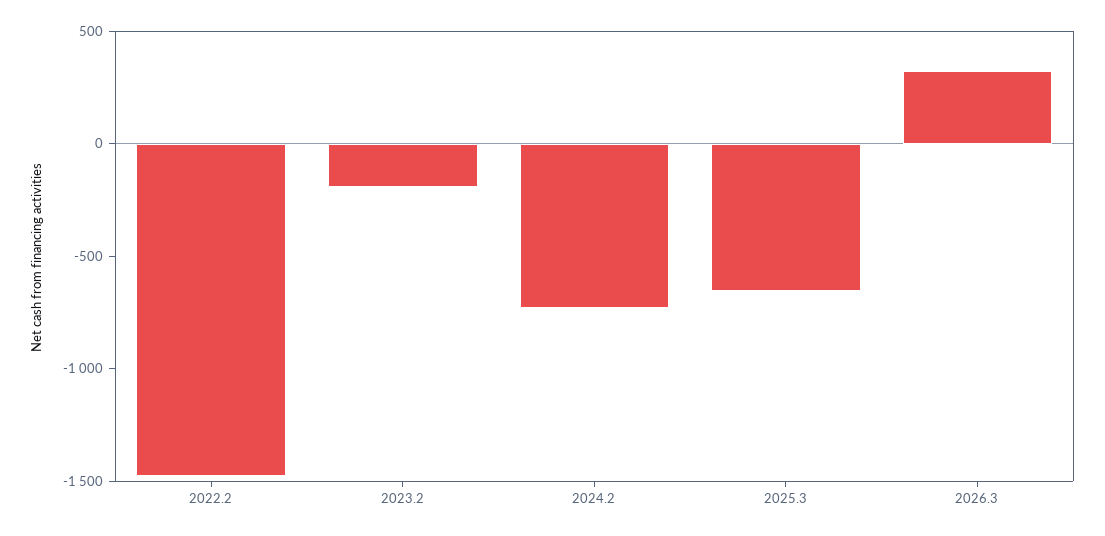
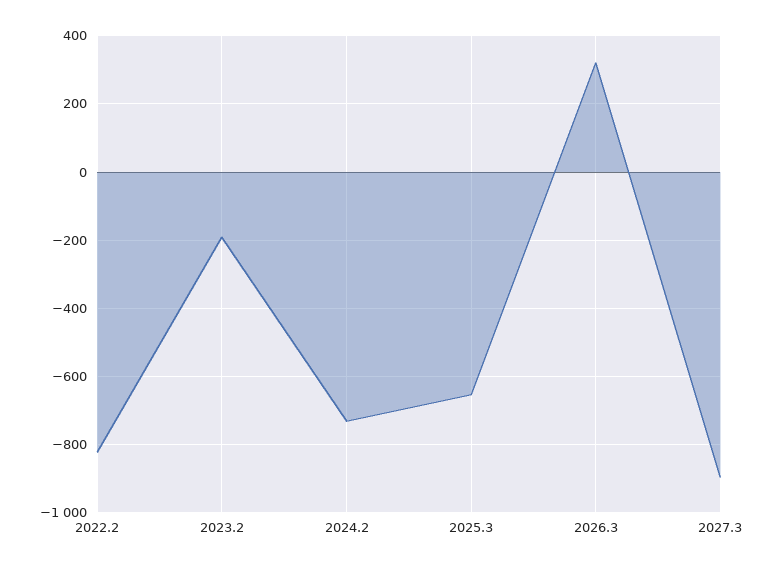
2022.2: -1500 -> -820
2027.3: none -> -900

